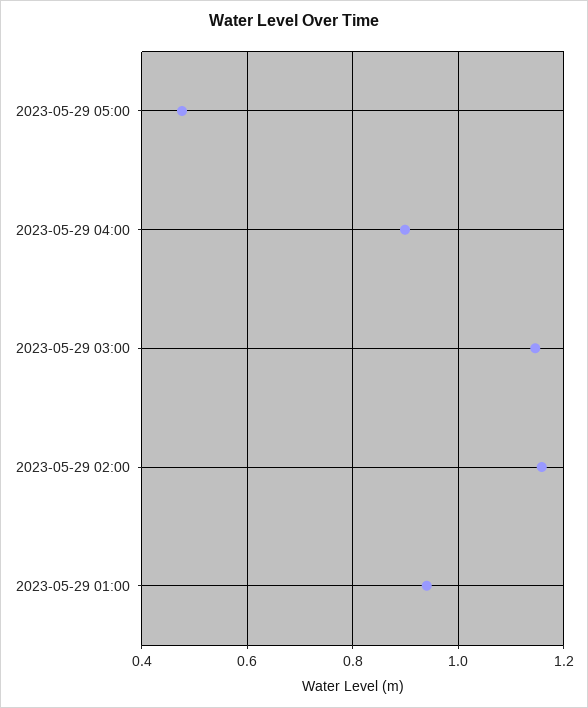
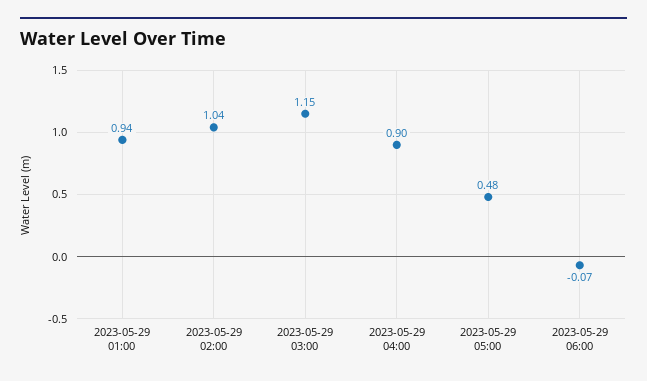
2023-05-29 02:00: 1.16 -> 1.04
2023-05-29 06:00: none -> -0.07

